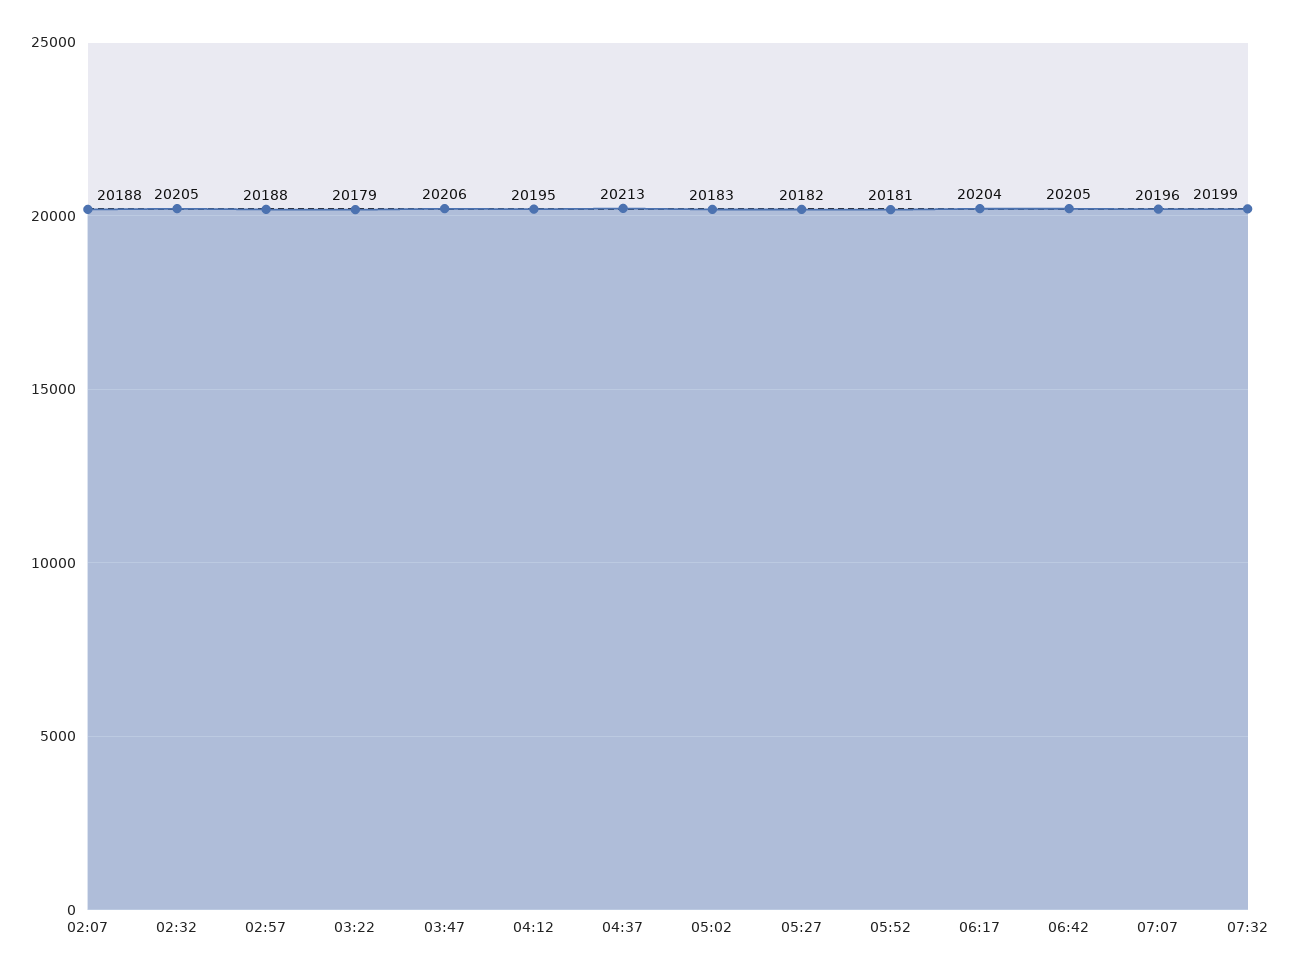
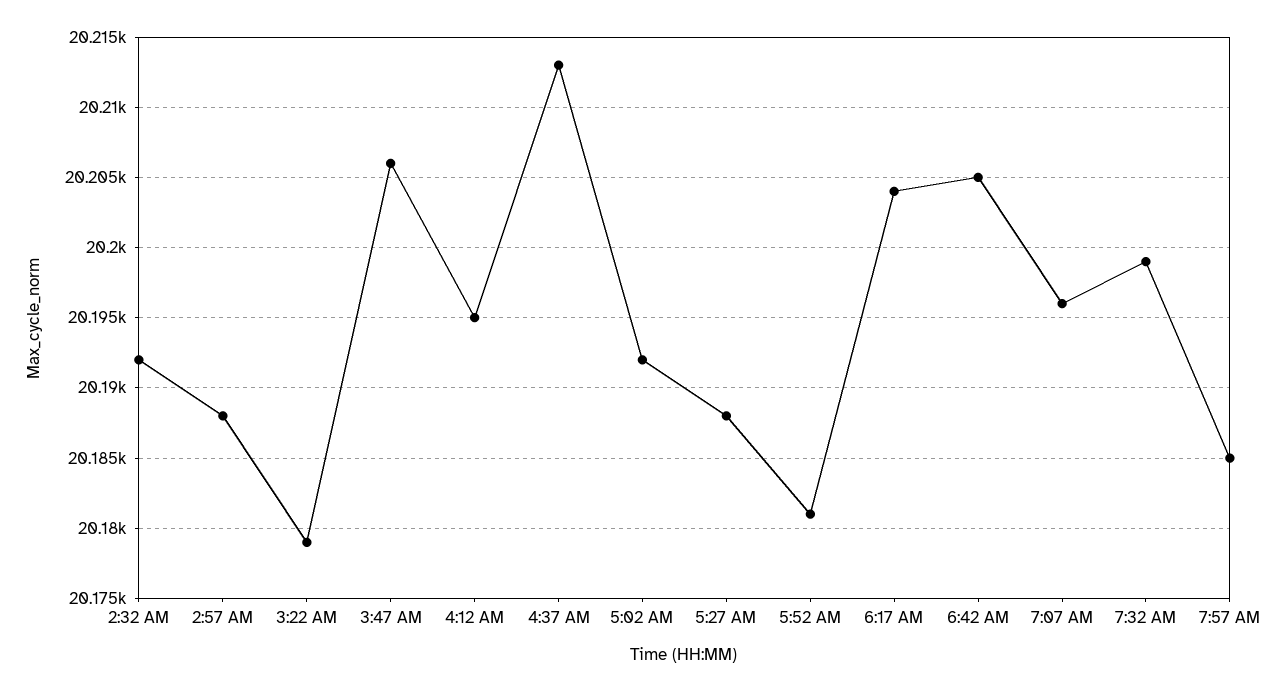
02:07: 20188 -> none
02:32: 20205 -> 20192
05:02: 20183 -> 20192
05:27: 20182 -> 20188
7:57 AM: none -> 20185

